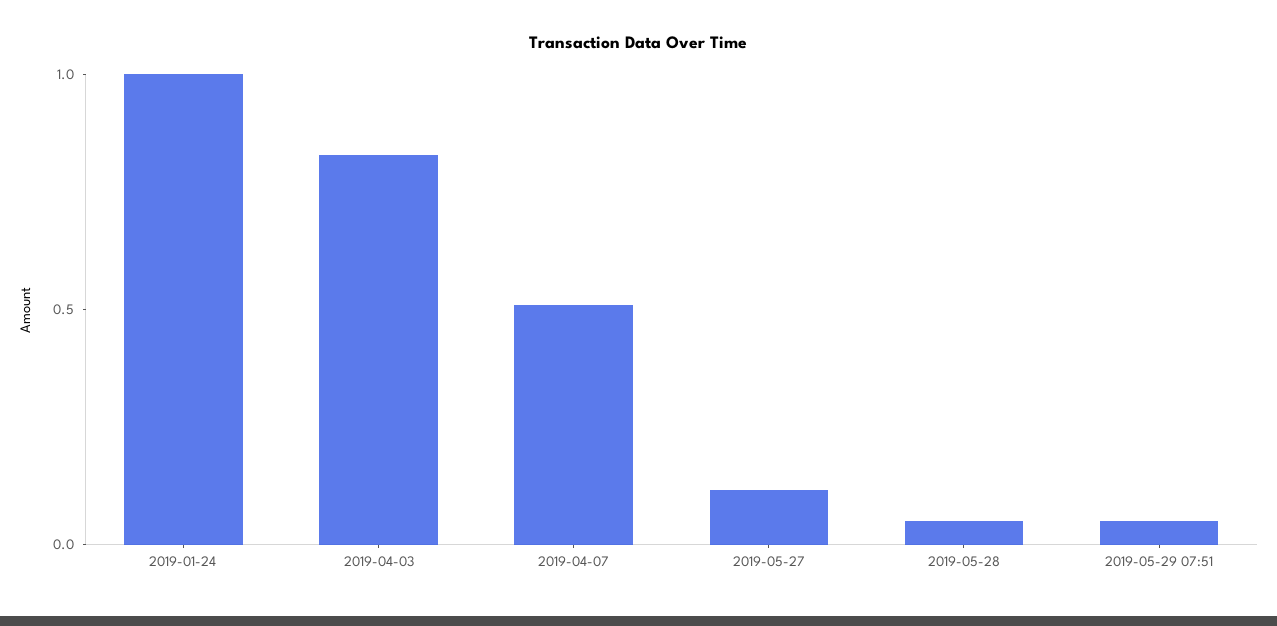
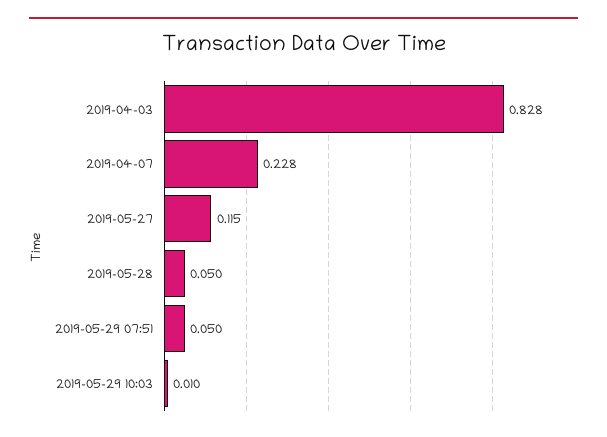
2019-01-24: 1 -> none
2019-04-07: 0.5 -> 0.228
2019-05-29 10:03: none -> 0.01

